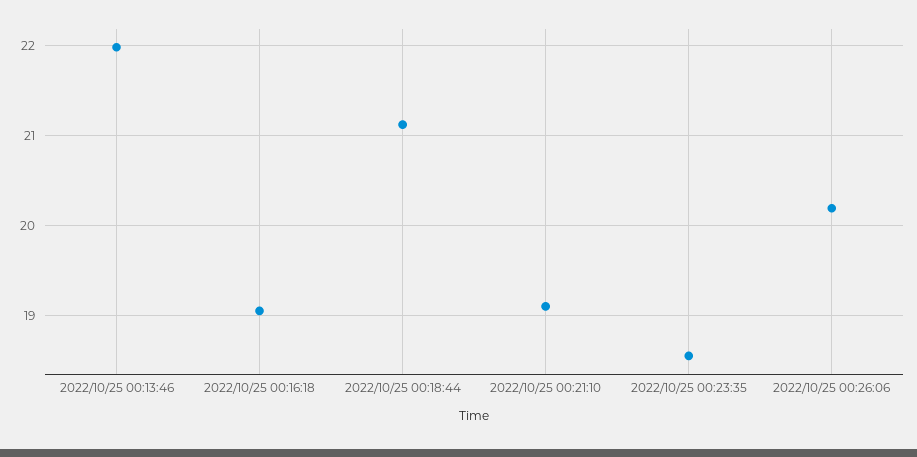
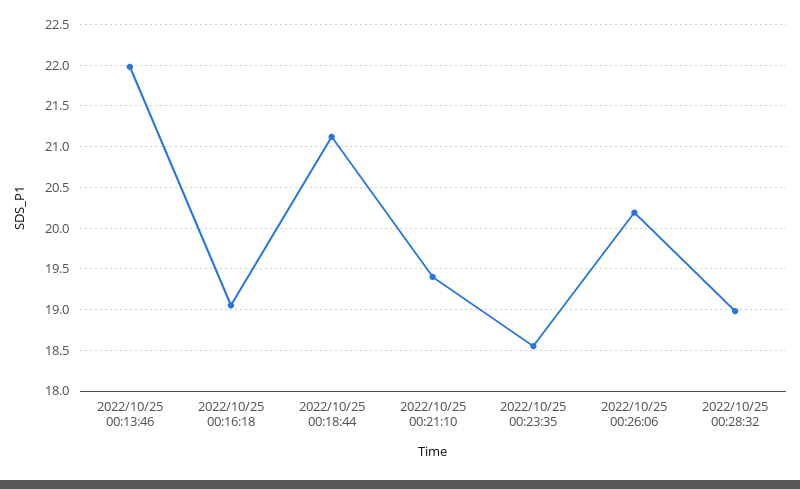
2022/10/25 00:21:10: 19.1 -> 19.4
2022/10/25 00:28:32: none -> 19

